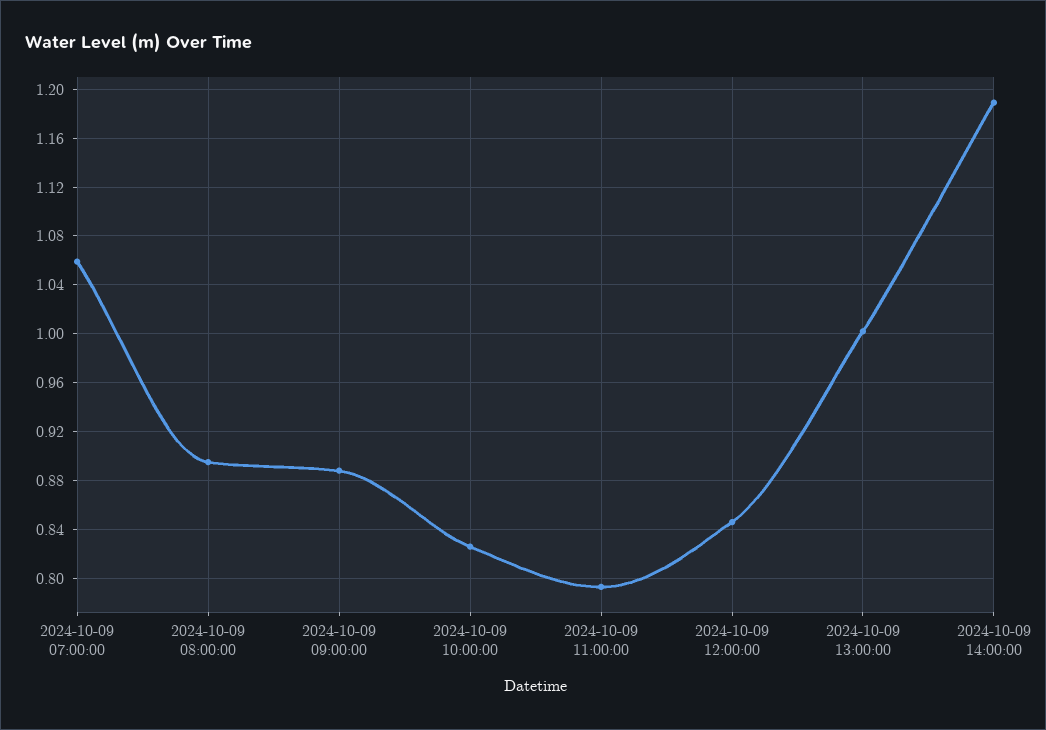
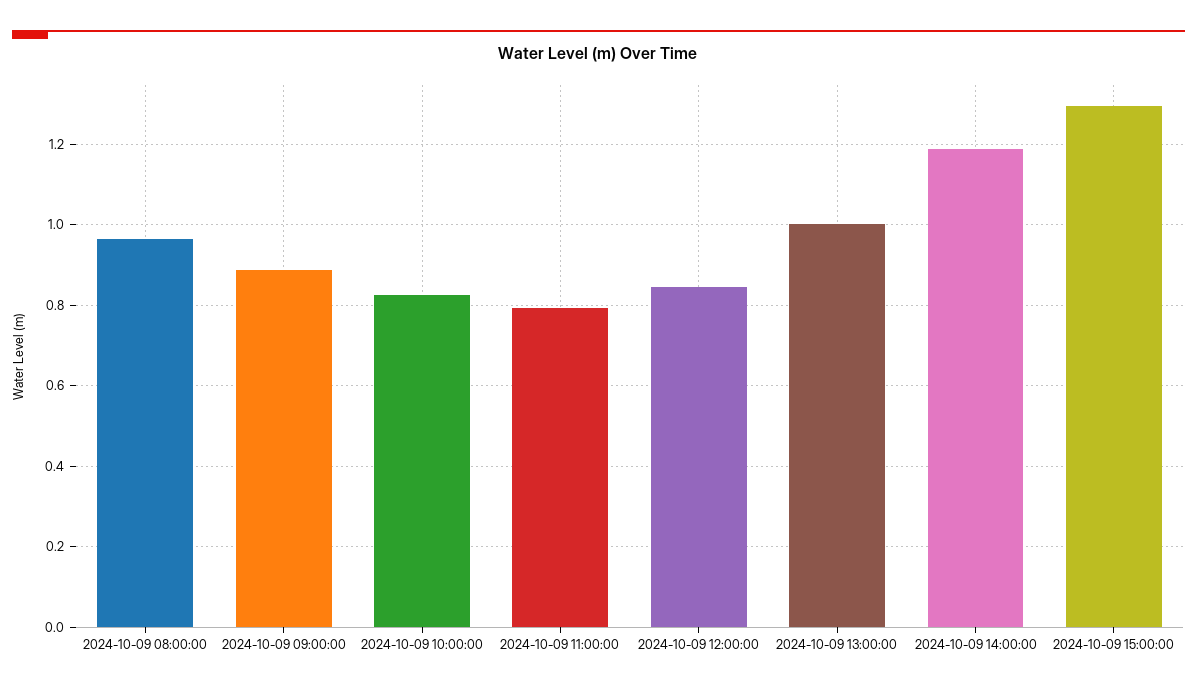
2024-10-09 07:00:00: 1.06 -> none
2024-10-09 08:00:00: 0.895 -> 0.96
2024-10-09 15:00:00: none -> 1.3

